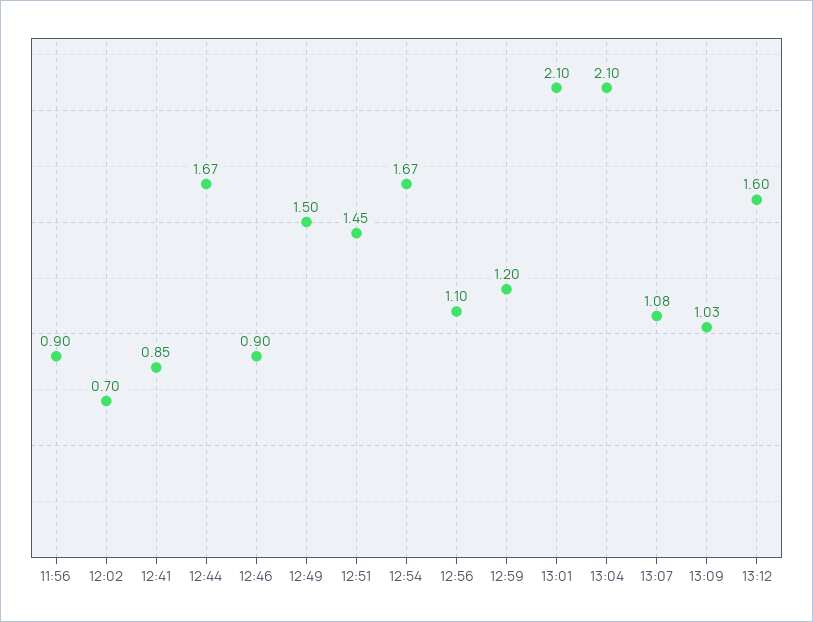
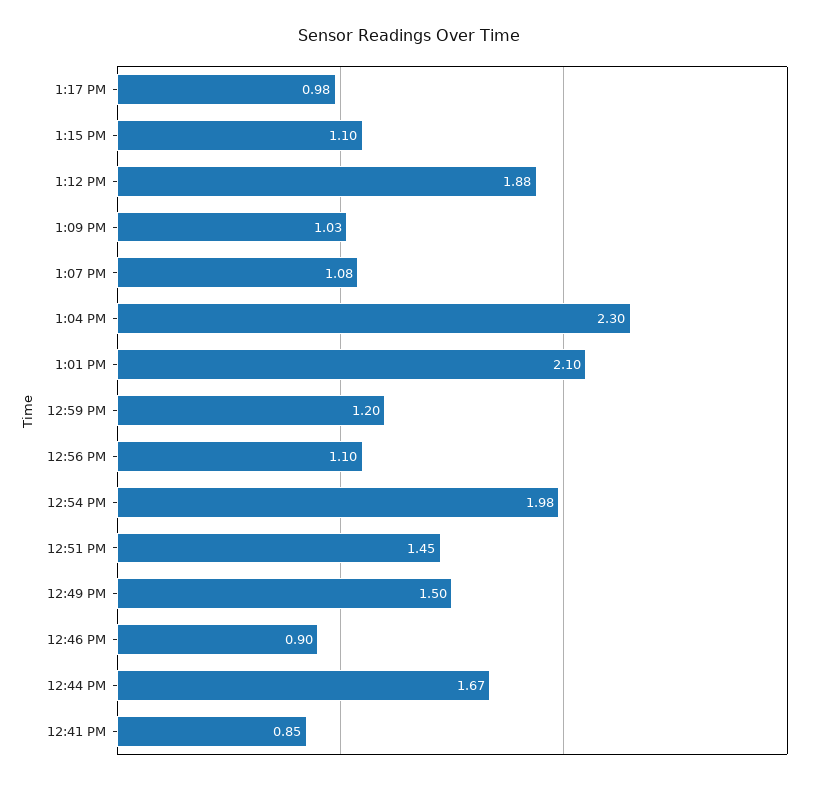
11:56: 0.9 -> none
12:02: 0.7 -> none
12:54: 1.67 -> 1.98
13:04: 2.1 -> 2.3
13:12: 1.6 -> 1.88
1:17 PM: none -> 0.98
1:15 PM: none -> 1.1

